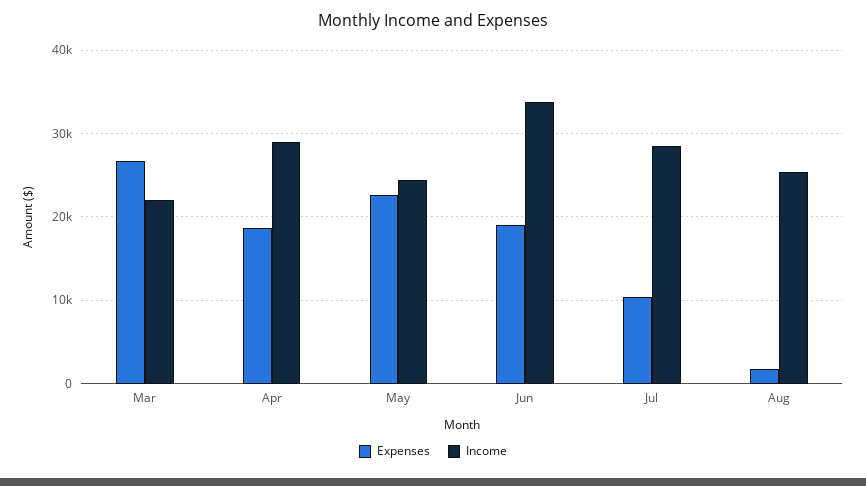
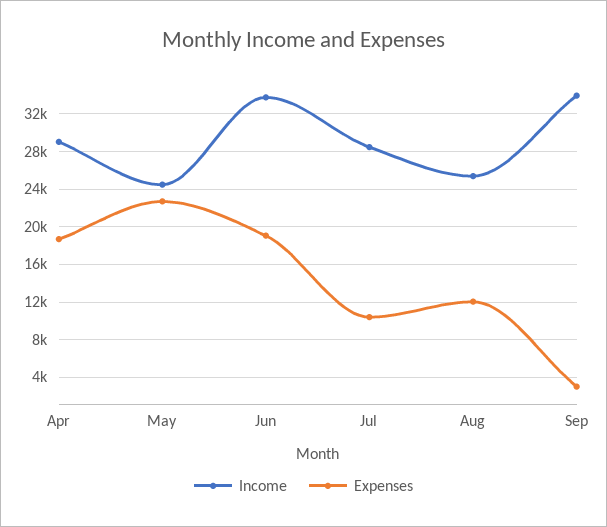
Expenses, Mar: 27000 -> none
Income, Mar: 22000 -> none
Expenses, Aug: 2000 -> 12000
Income, Sep: none -> 34000
Expenses, Sep: none -> 3000

